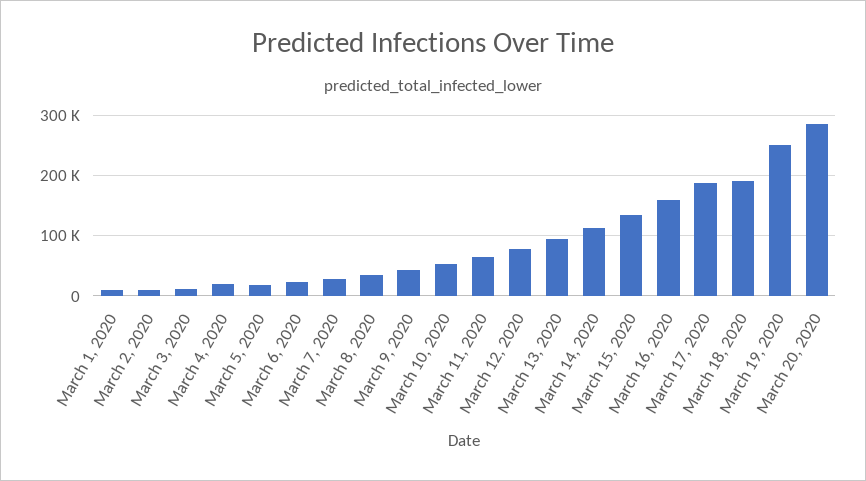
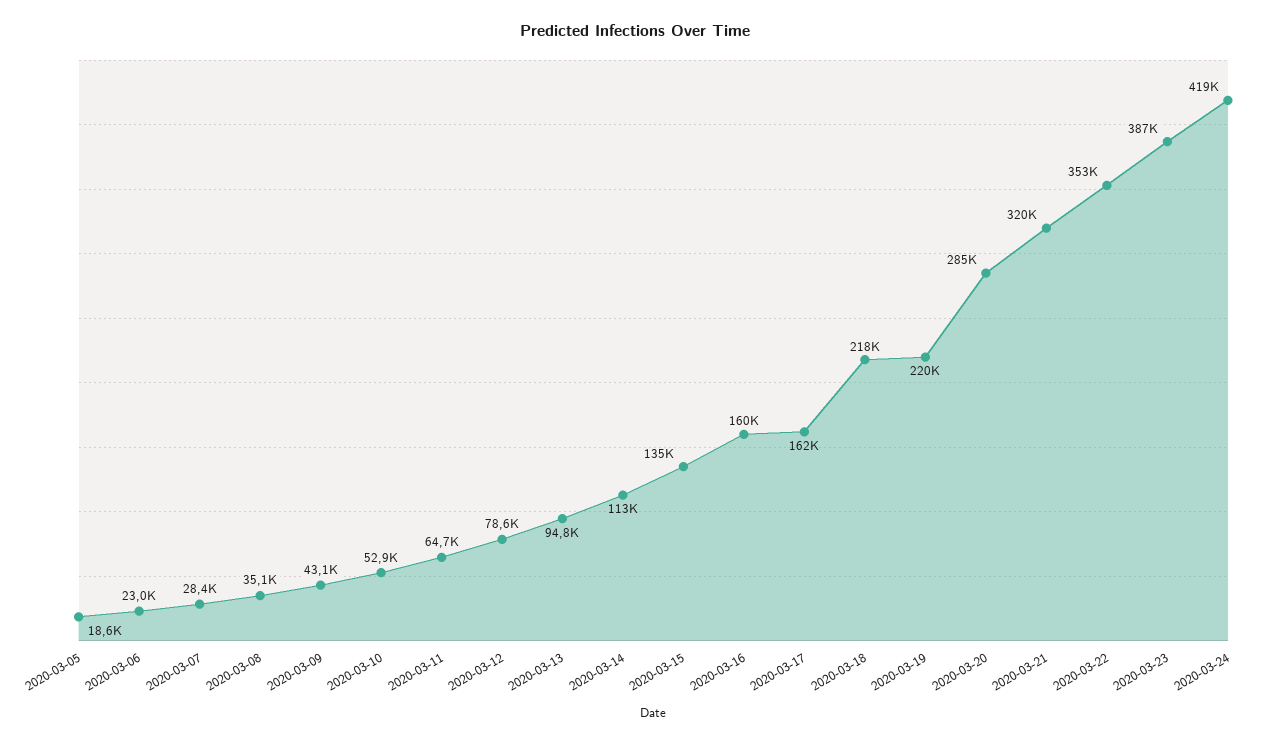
March 1, 2020: 10000 -> none
March 2, 2020: 10000 -> none
March 3, 2020: 10000 -> none
March 4, 2020: 20000 -> none
March 17, 2020: 190000 -> 162000
March 18, 2020: 190000 -> 218000
March 19, 2020: 250000 -> 220000
2020-03-21: none -> 320000
2020-03-22: none -> 353000
2020-03-23: none -> 387000
2020-03-24: none -> 419000

